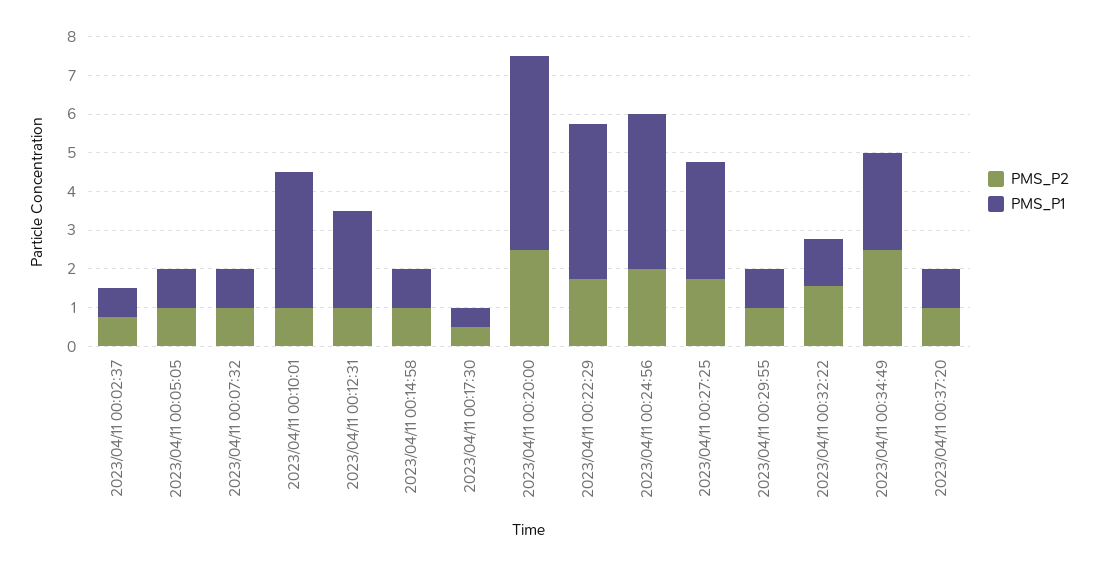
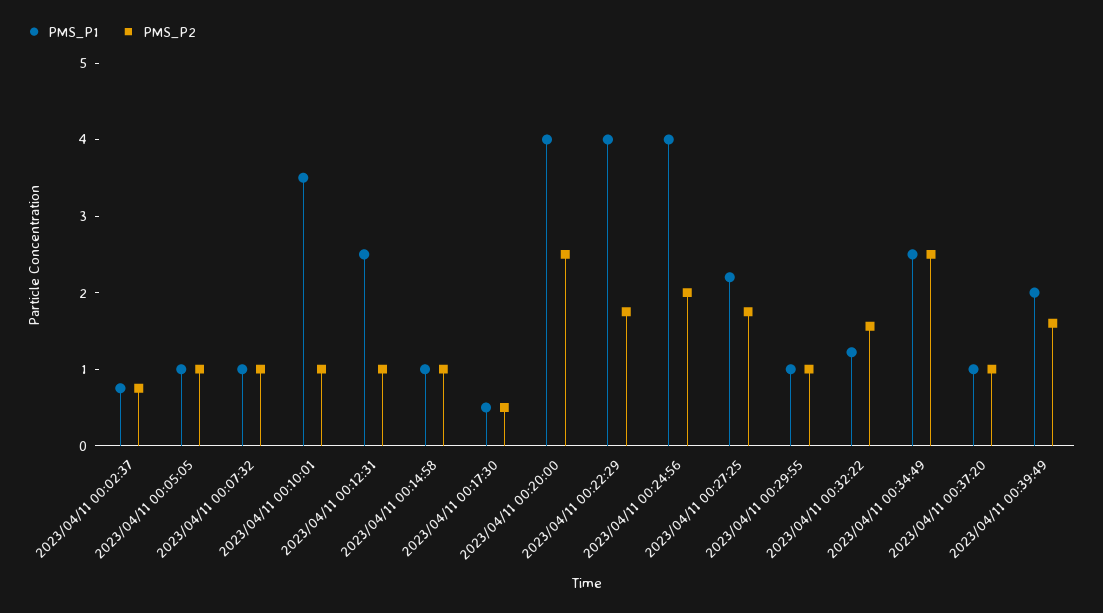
PMS_P1, 2023/04/11 00:20:00: 5 -> 4
PMS_P1, 2023/04/11 00:27:25: 3 -> 2.2
PMS_P1, 2023/04/11 00:39:49: none -> 2
PMS_P2, 2023/04/11 00:39:49: none -> 1.6

